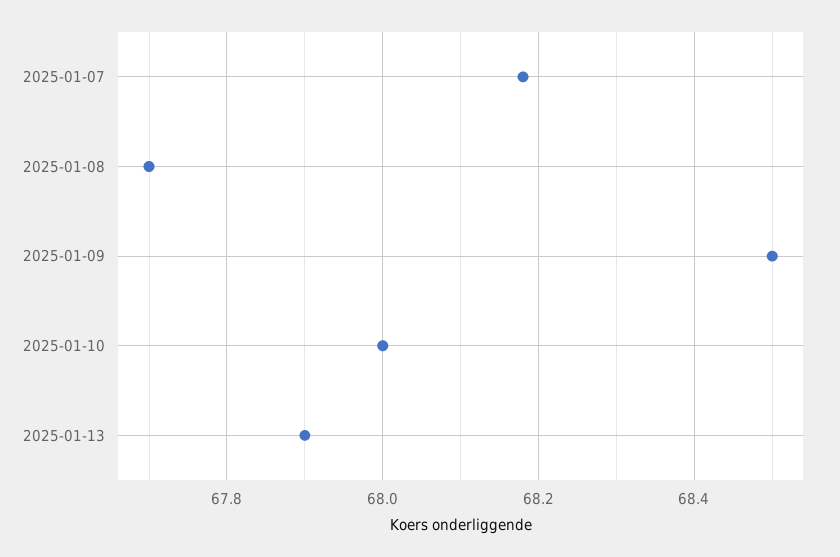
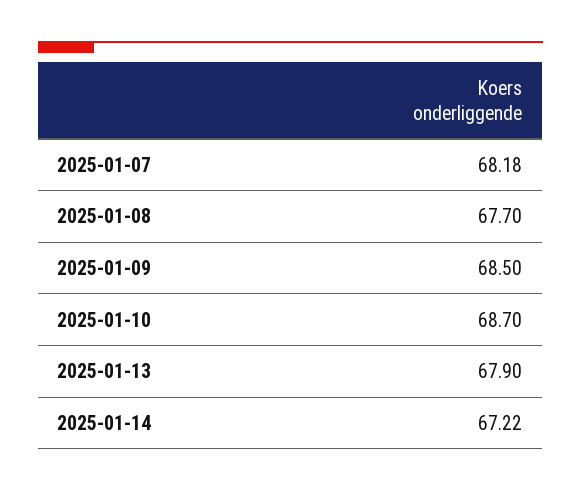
2025-01-10: 68 -> 68.7
2025-01-14: none -> 67.22

